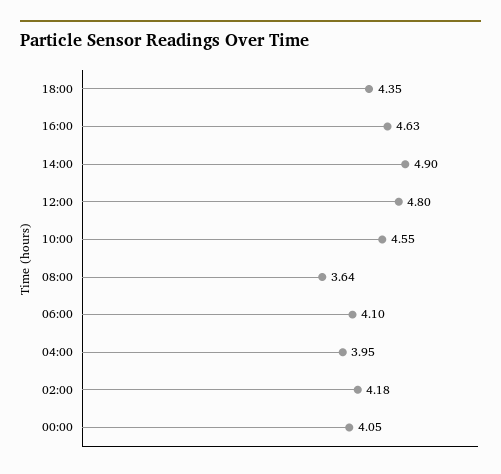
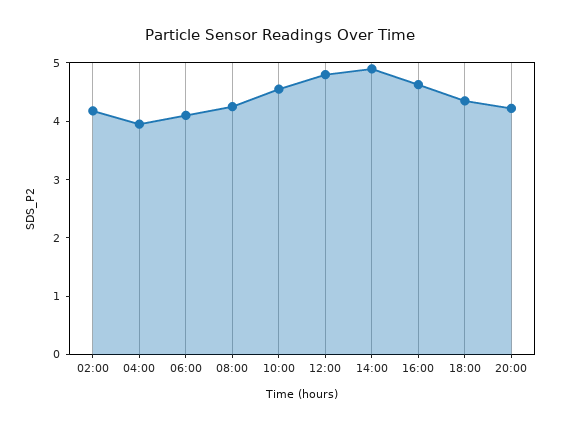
08:00: 3.64 -> 4.2
00:00: 4.05 -> none
20:00: none -> 4.2

